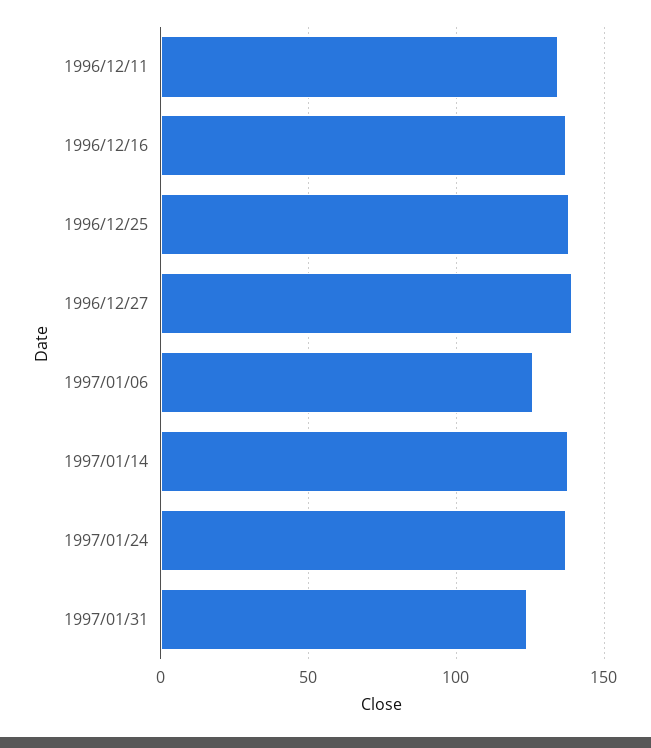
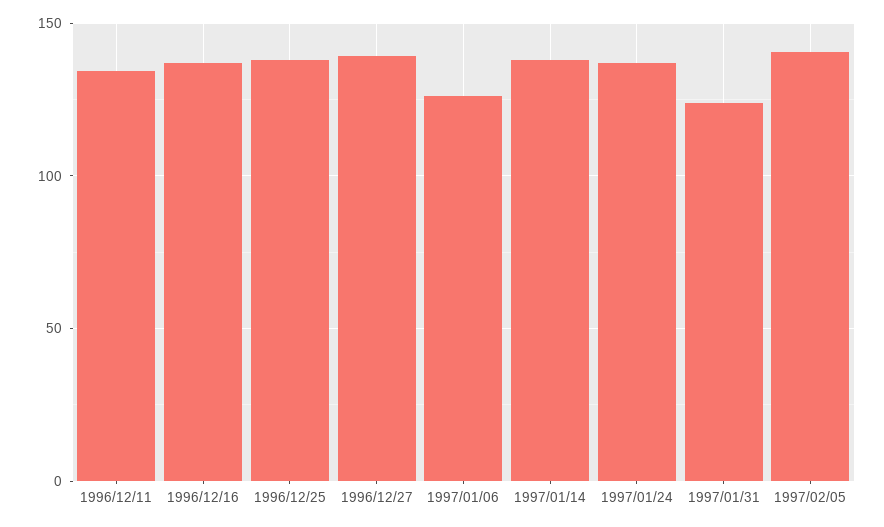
1997/02/05: none -> 140

